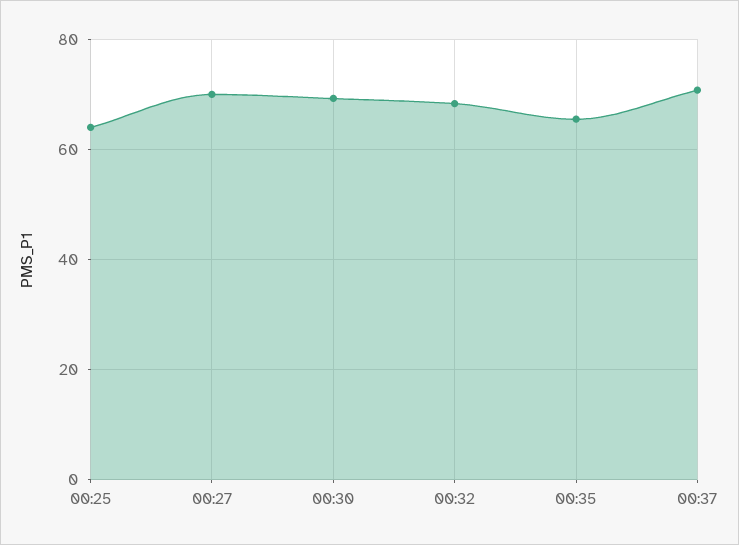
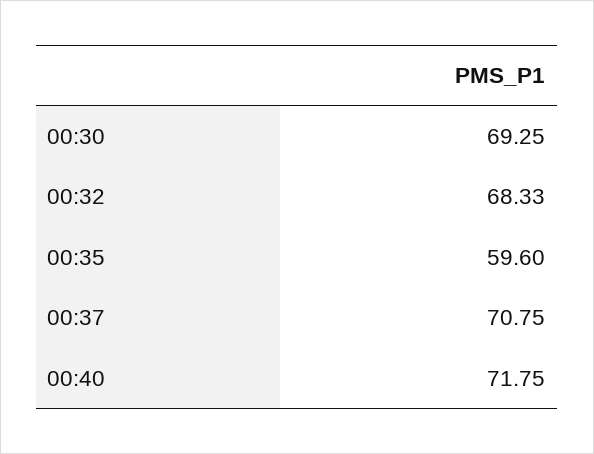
00:25: 64 -> none
00:27: 70 -> none
00:35: 66 -> 59.6
00:40: none -> 71.75

